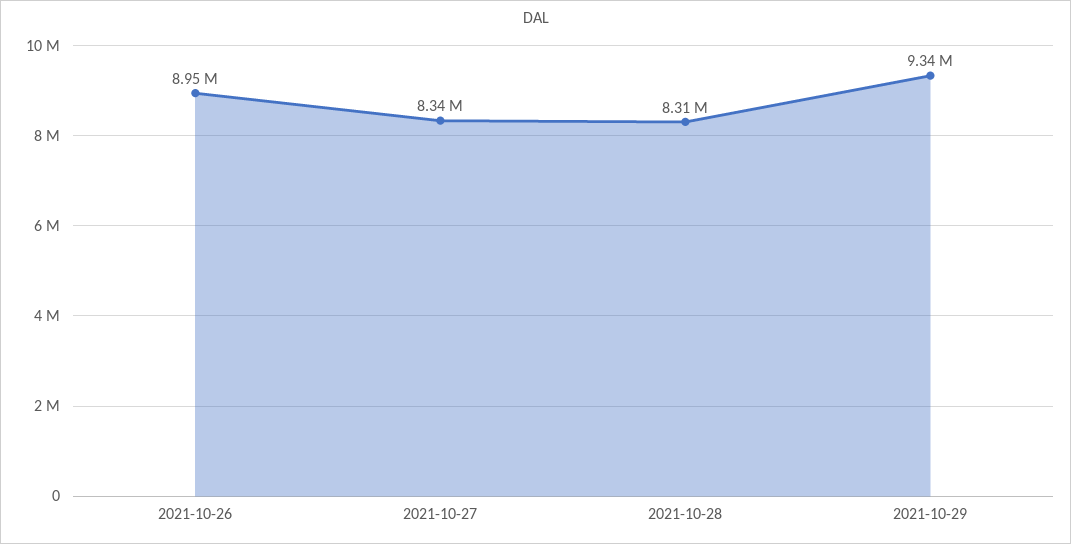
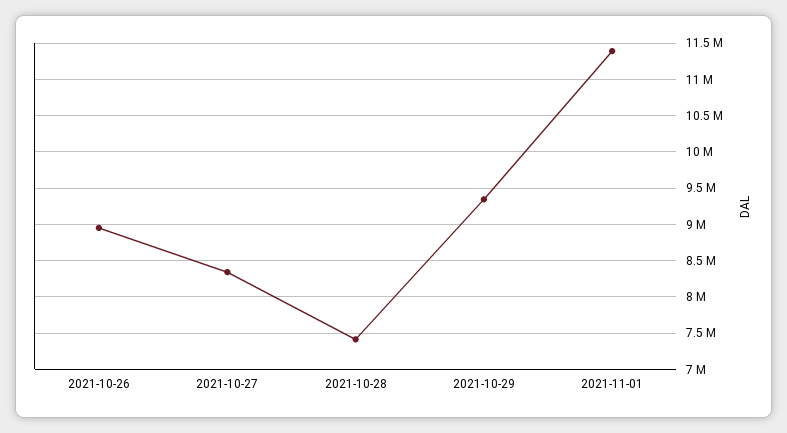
2021-10-28: 8310000 -> 7400000
2021-11-01: none -> 11400000

